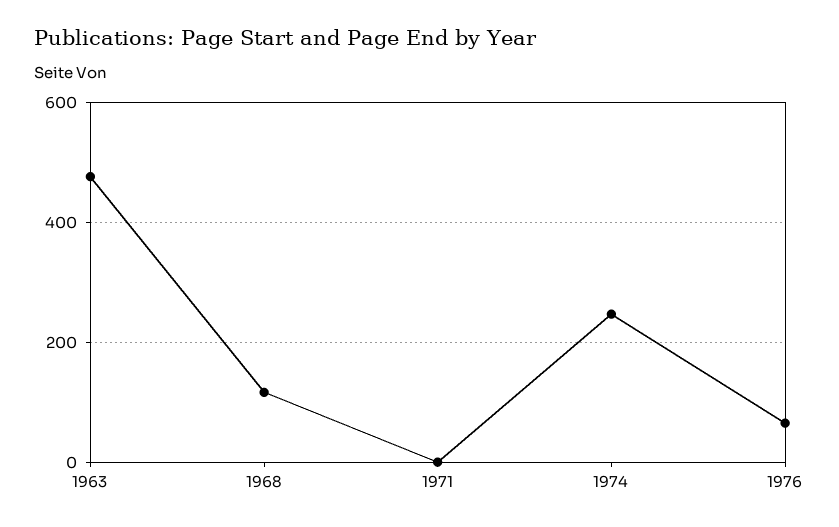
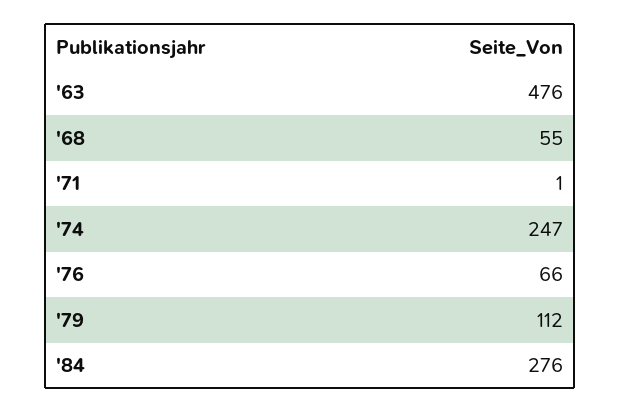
1968: 120 -> 55
'79: none -> 112
'84: none -> 276

